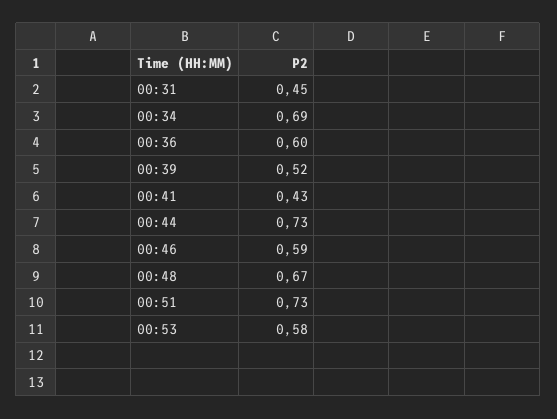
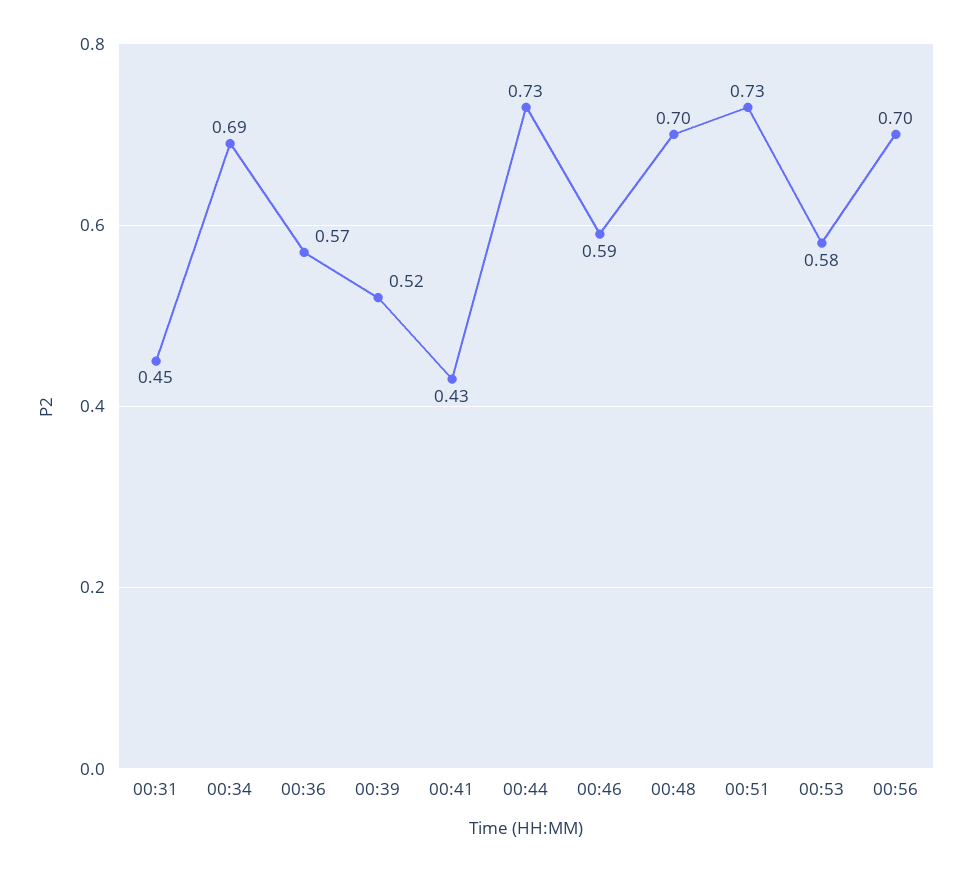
00:36: 0.6 -> 0.57
00:48: 0.67 -> 0.7
00:56: none -> 0.7

